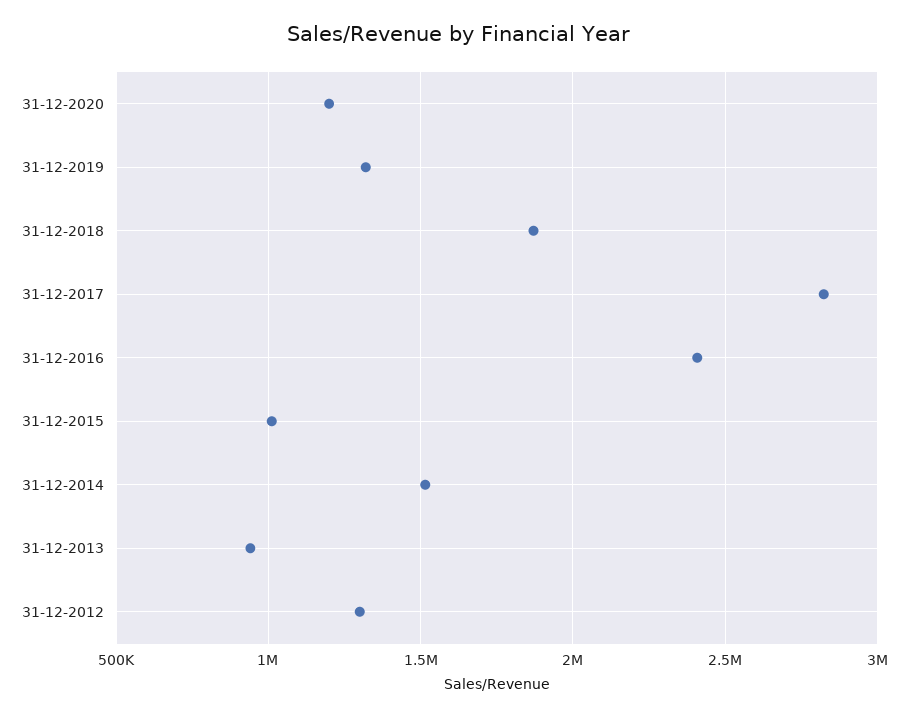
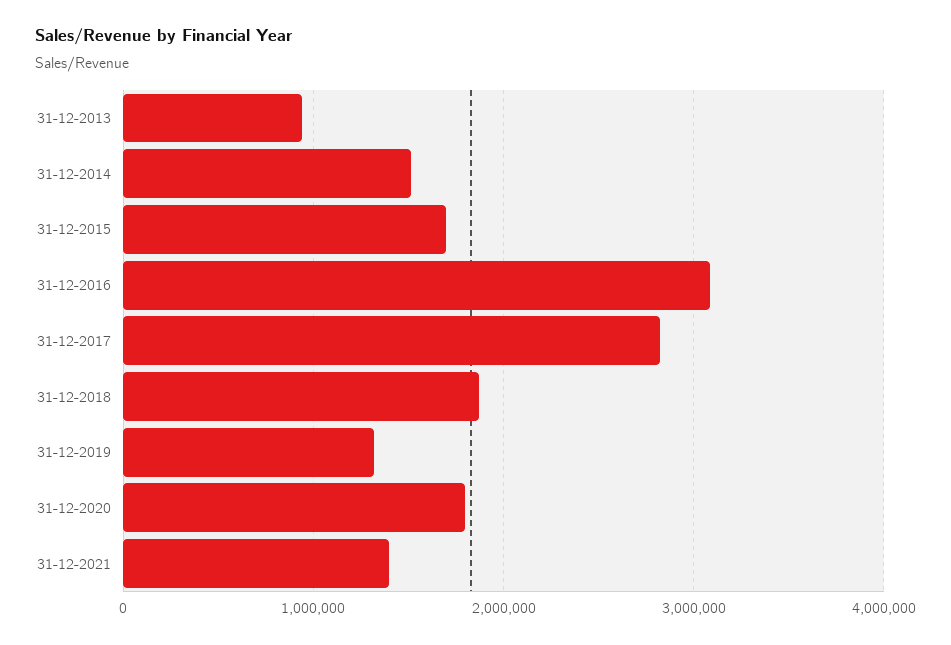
31-12-2020: 1200000 -> 1800000
31-12-2016: 2400000 -> 3100000
31-12-2015: 1000000 -> 1700000
31-12-2012: 1300000 -> none
31-12-2021: none -> 1400000

